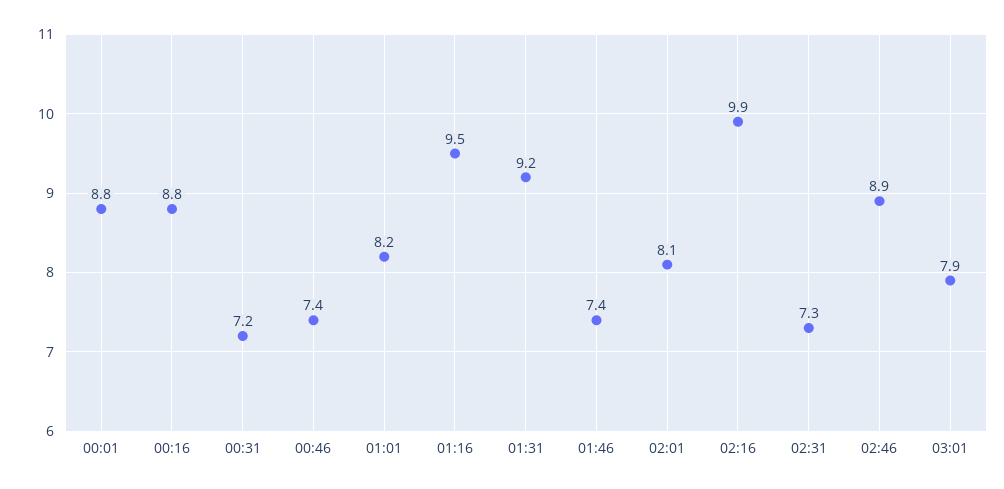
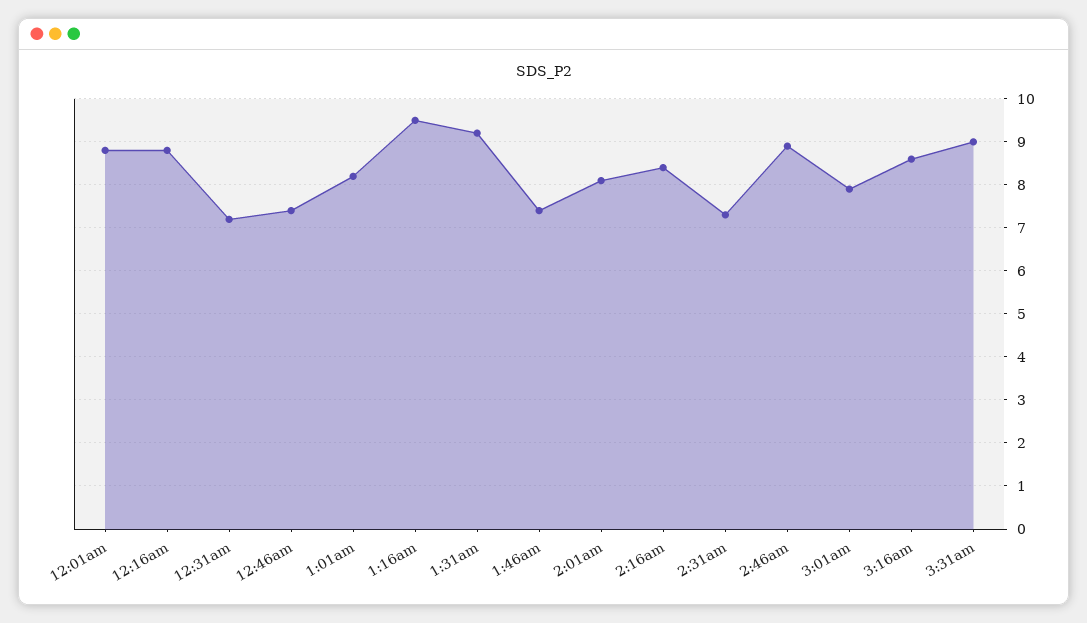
02:16: 9.9 -> 8.5
3:16am: none -> 8.5
3:31am: none -> 9

